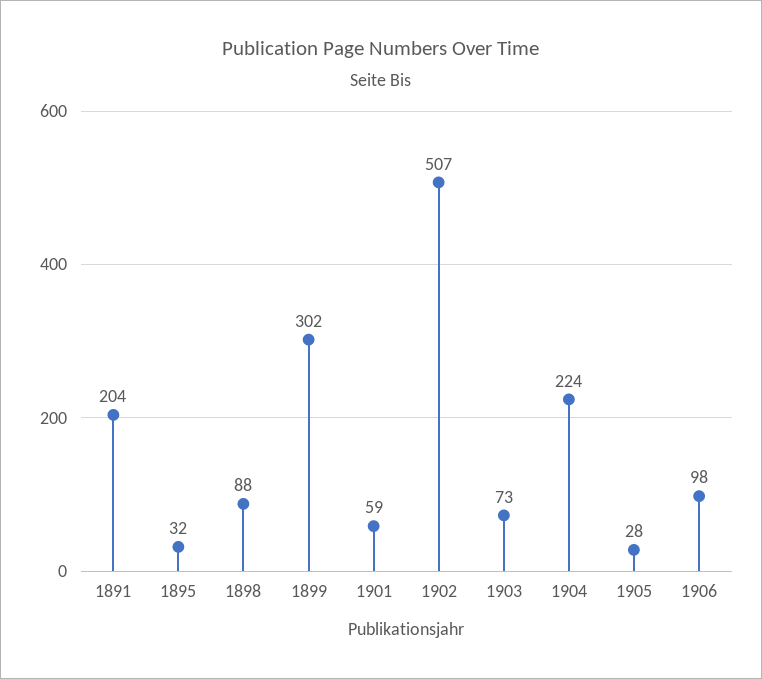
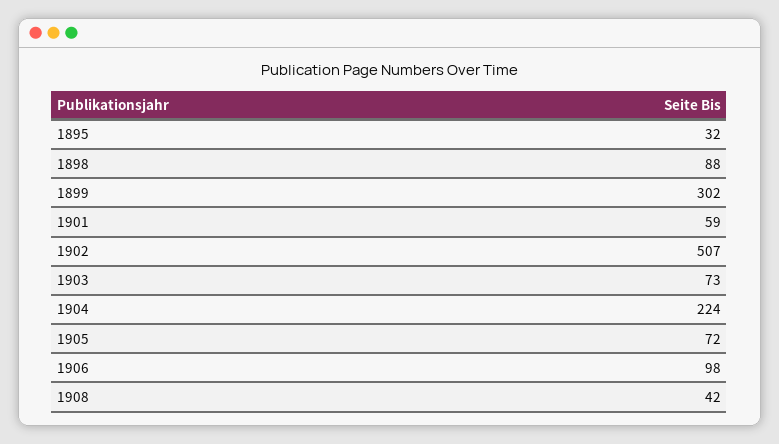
1891: 204 -> none
1905: 28 -> 72
1908: none -> 42

